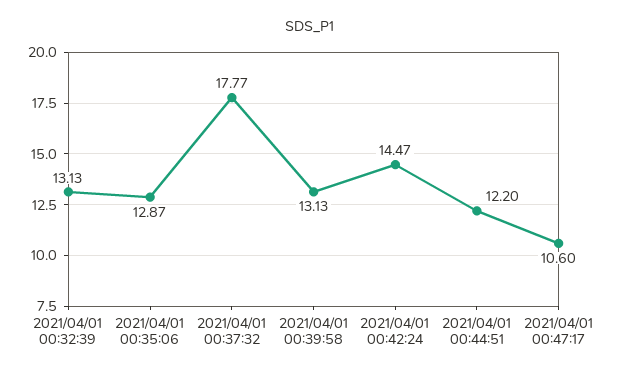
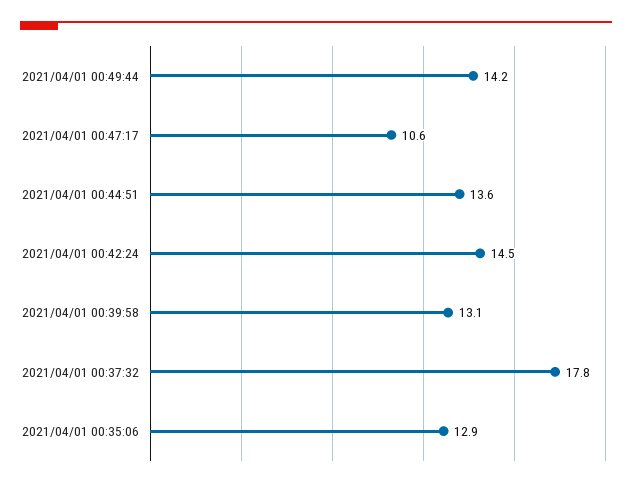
2021/04/01 00:32:39: 13.13 -> none
2021/04/01 00:44:51: 12.2 -> 13.6
2021/04/01 00:49:44: none -> 14.2

